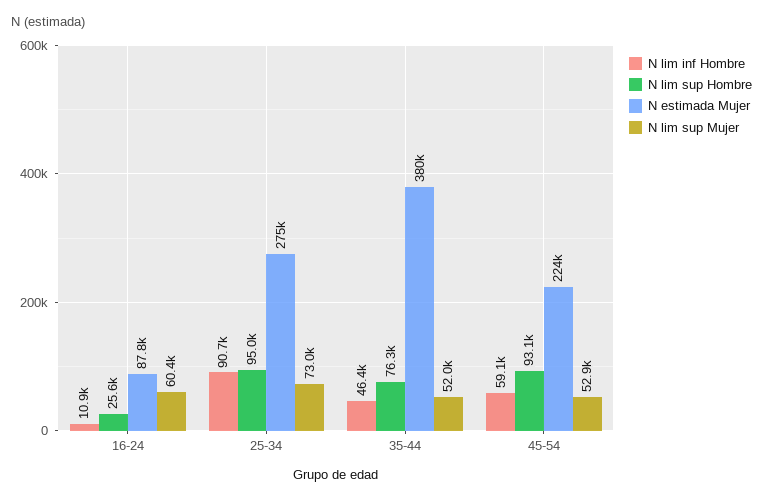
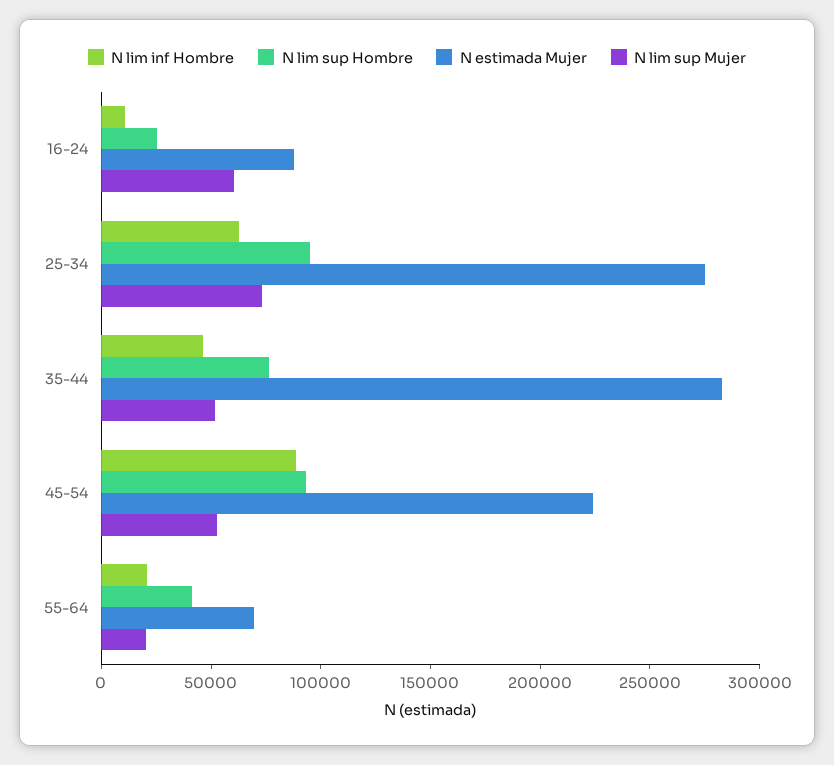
N lim inf Hombre, 25-34: 90700 -> 60000
N estimada Mujer, 35-44: 380000 -> 280000
N lim inf Hombre, 45-54: 59100 -> 90000
N lim inf Hombre, 55-64: none -> 20000
N lim sup Hombre, 55-64: none -> 40000
N estimada Mujer, 55-64: none -> 70000
N lim sup Mujer, 55-64: none -> 20000

